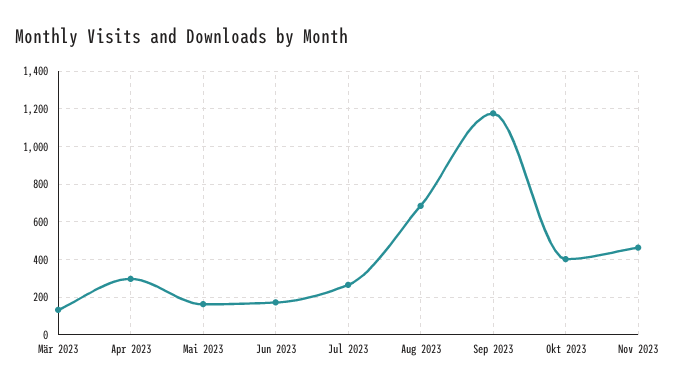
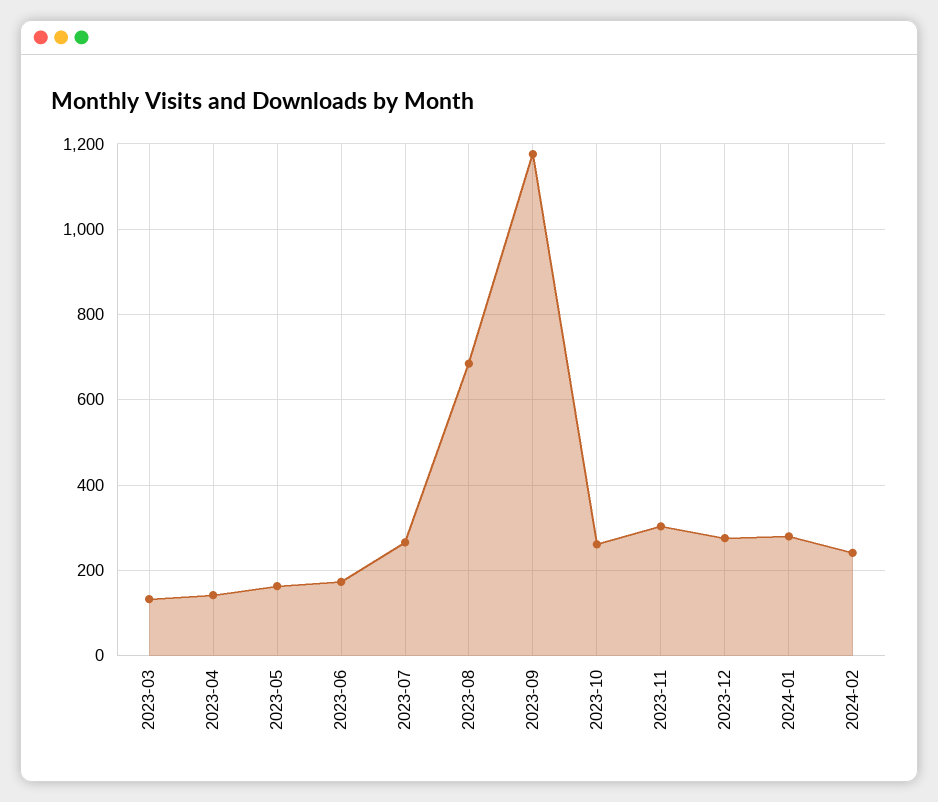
Apr 2023: 300 -> 140
Okt 2023: 400 -> 260
Nov 2023: 450 -> 300
2023-12: none -> 280
2024-01: none -> 280
2024-02: none -> 240

